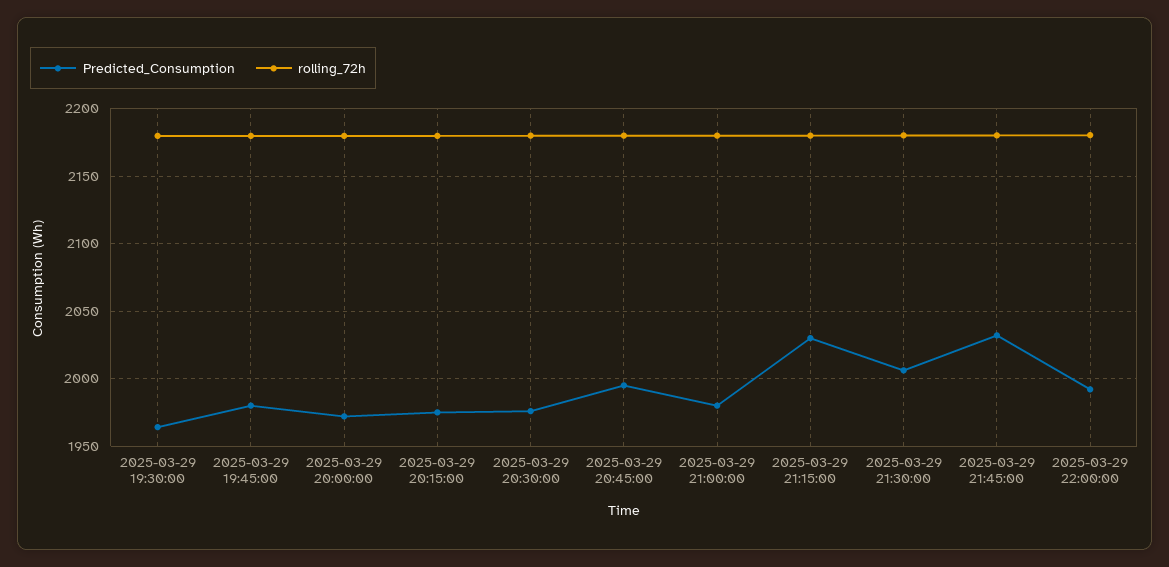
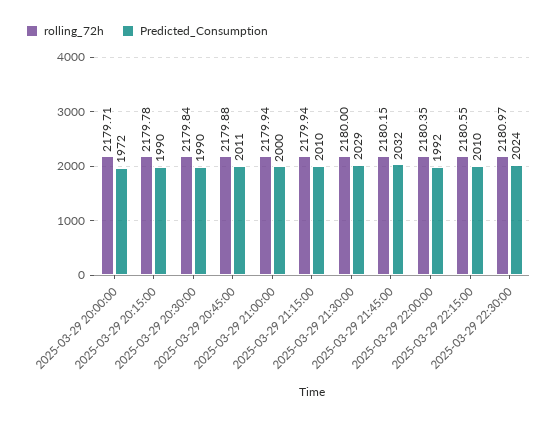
Predicted_Consumption, 2025-03-29 19:30:00: 1965 -> none
rolling_72h, 2025-03-29 19:30:00: 2180 -> none
Predicted_Consumption, 2025-03-29 19:45:00: 1980 -> none
rolling_72h, 2025-03-29 19:45:00: 2180 -> none
Predicted_Consumption, 2025-03-29 20:15:00: 1975 -> 1990
Predicted_Consumption, 2025-03-29 20:30:00: 1975 -> 1990
Predicted_Consumption, 2025-03-29 20:45:00: 1995 -> 2011
Predicted_Consumption, 2025-03-29 21:00:00: 1980 -> 2000
Predicted_Consumption, 2025-03-29 21:15:00: 2030 -> 2010
Predicted_Consumption, 2025-03-29 21:30:00: 2005 -> 2029
rolling_72h, 2025-03-29 22:15:00: none -> 2180.55
Predicted_Consumption, 2025-03-29 22:15:00: none -> 2010
rolling_72h, 2025-03-29 22:30:00: none -> 2180.97
Predicted_Consumption, 2025-03-29 22:30:00: none -> 2024

